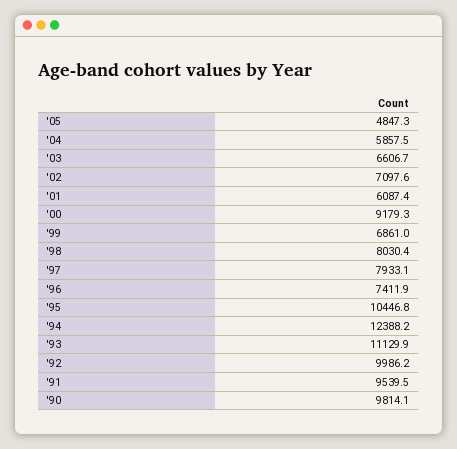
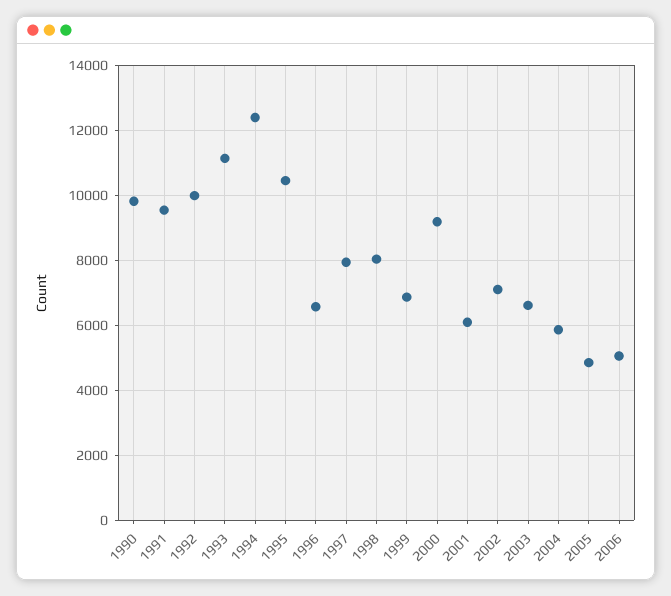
'96: 7411.9 -> 6600
2006: none -> 5000

